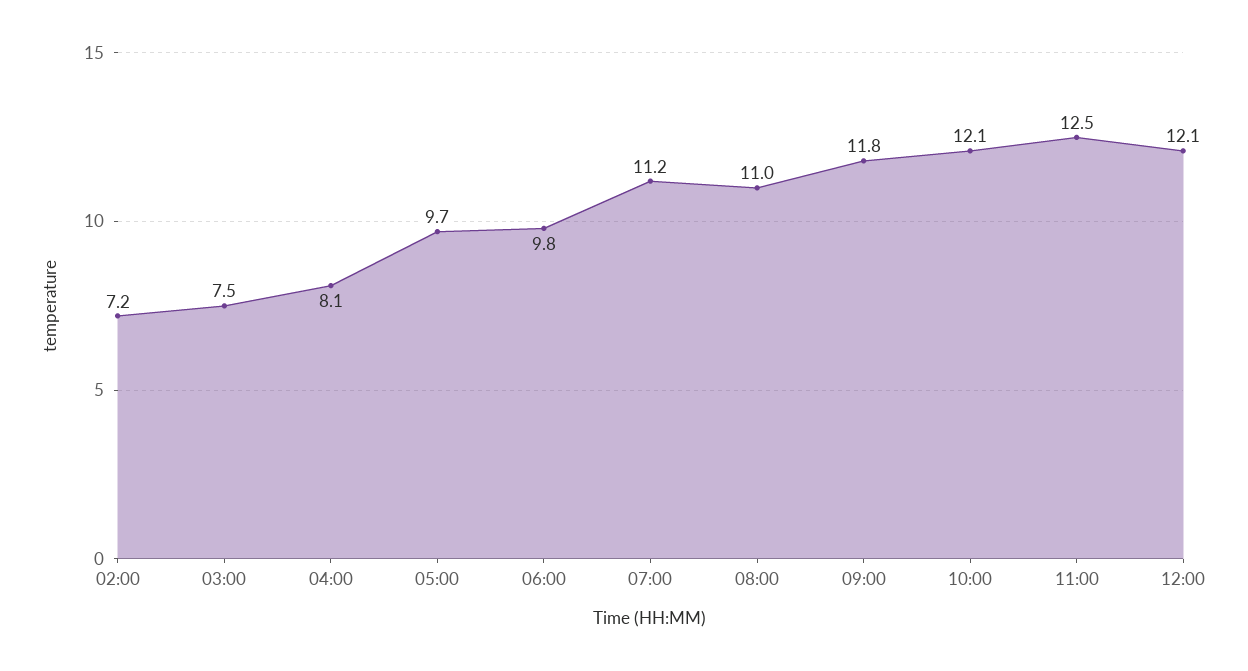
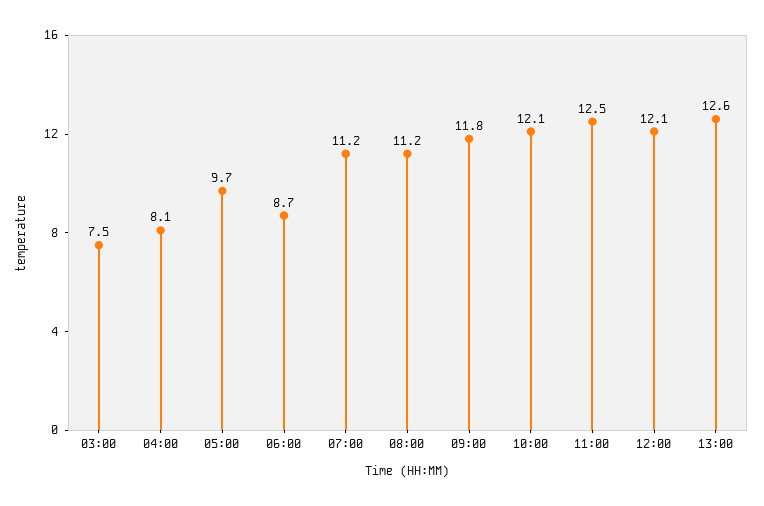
02:00: 7.2 -> none
06:00: 9.8 -> 8.7
08:00: 11 -> 11.2
13:00: none -> 12.6

